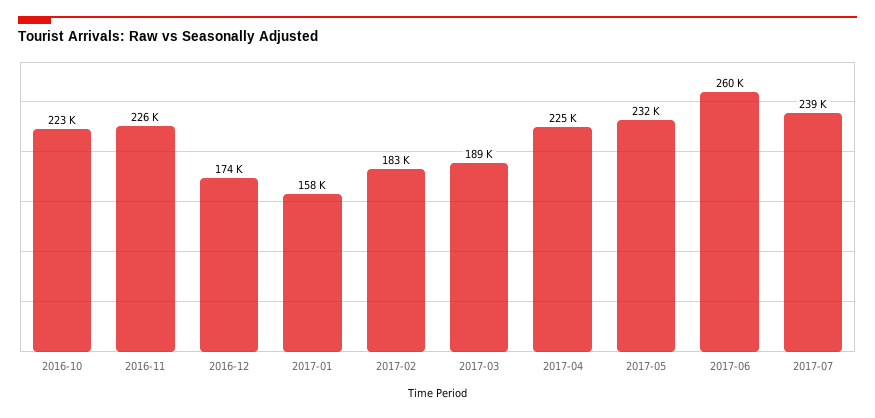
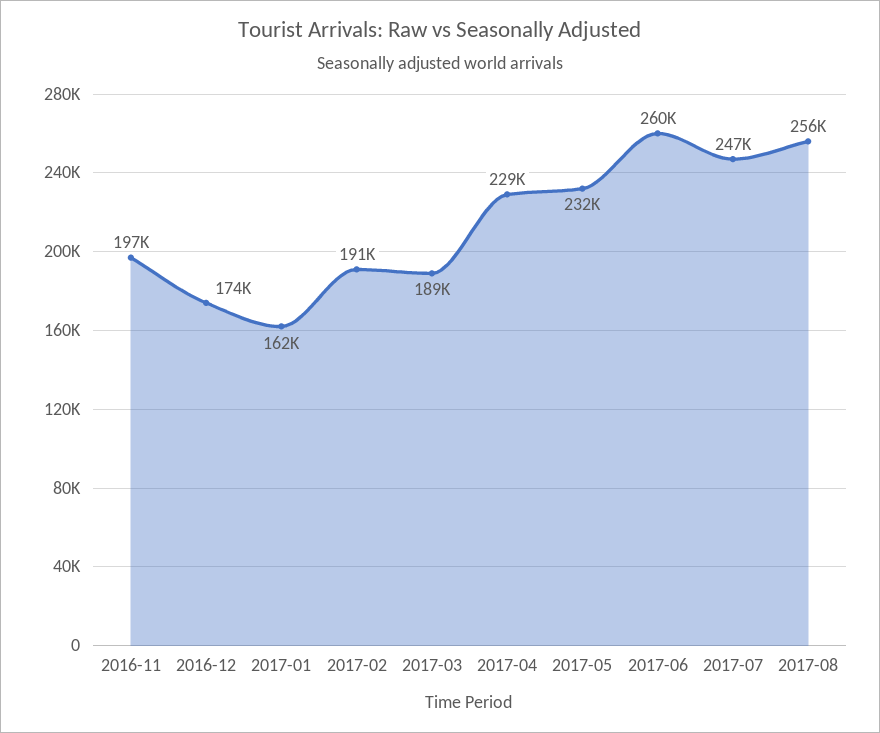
2016-10: 223000 -> none
2016-11: 226000 -> 197000
2017-01: 158000 -> 162000
2017-02: 183000 -> 191000
2017-04: 225000 -> 229000
2017-07: 239000 -> 247000
2017-08: none -> 256000

